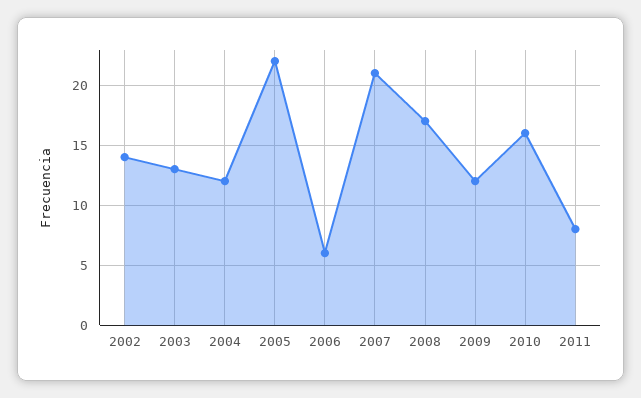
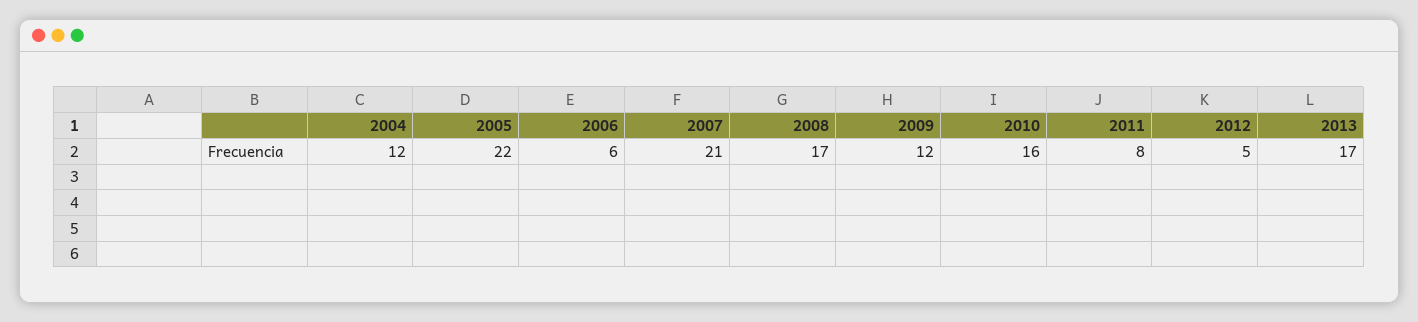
2002: 14 -> none
2003: 13 -> none
2012: none -> 5
2013: none -> 17

